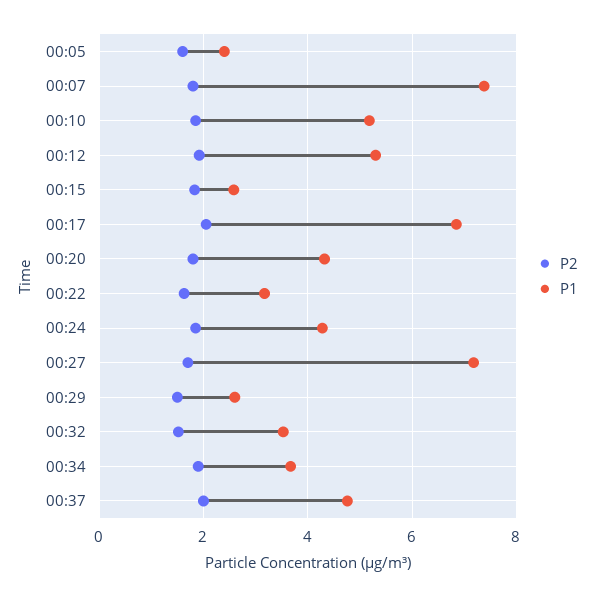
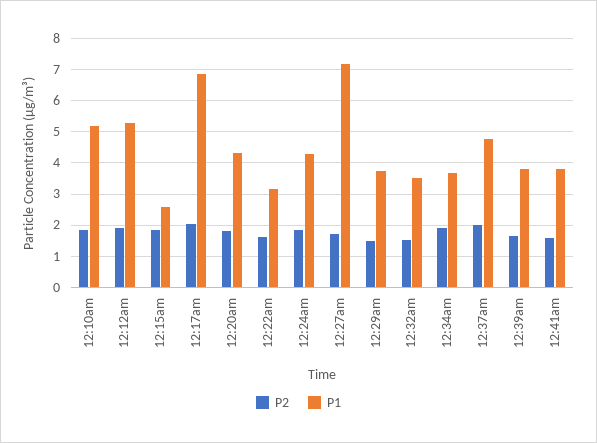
P2, 00:05: 1.6 -> none
P1, 00:05: 2.4 -> none
P2, 00:07: 1.8 -> none
P1, 00:07: 7.4 -> none
P1, 00:29: 2.6 -> 3.8
P2, 12:39am: none -> 1.6
P1, 12:39am: none -> 3.8
P2, 12:41am: none -> 1.6
P1, 12:41am: none -> 3.8

